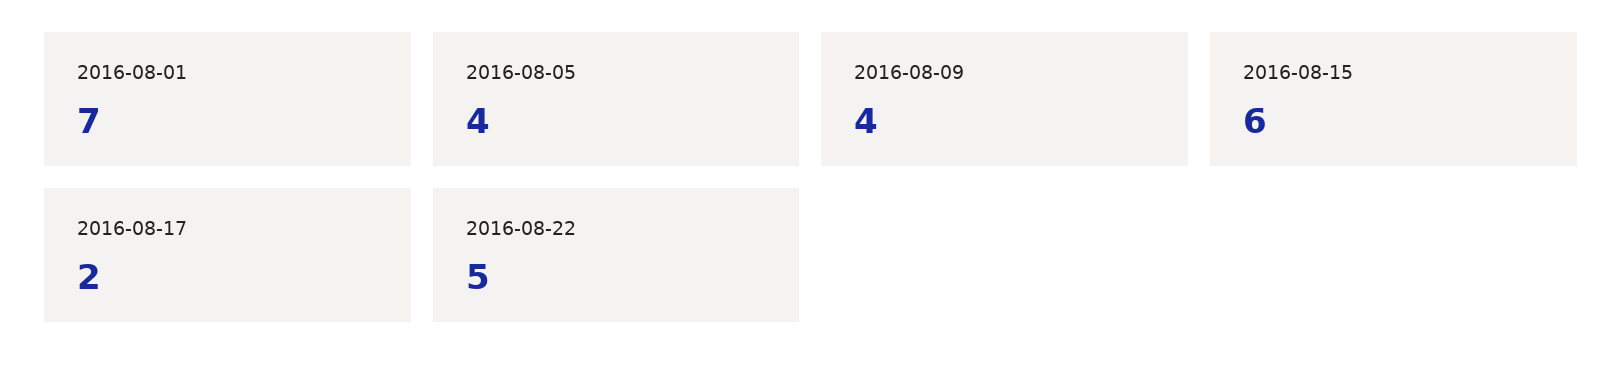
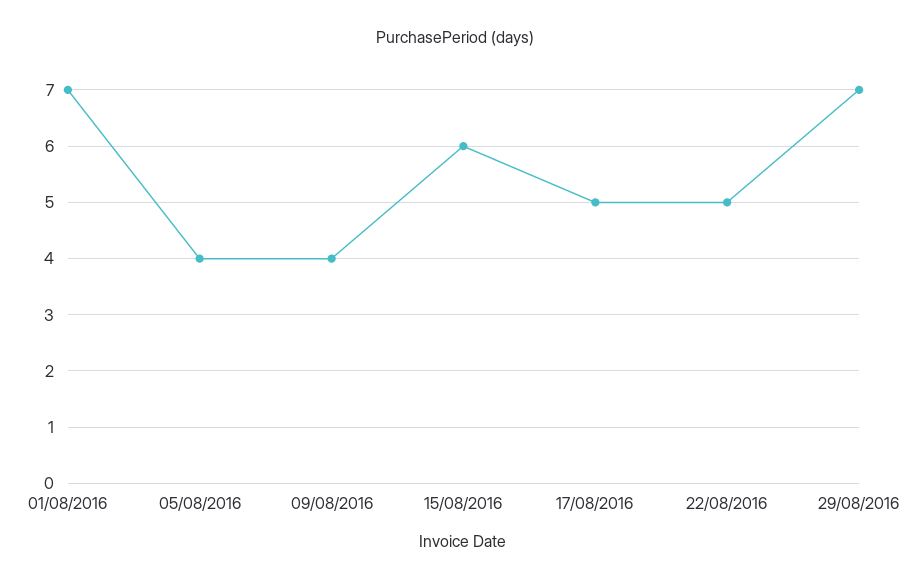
2016-08-17: 2 -> 5
29/08/2016: none -> 7

